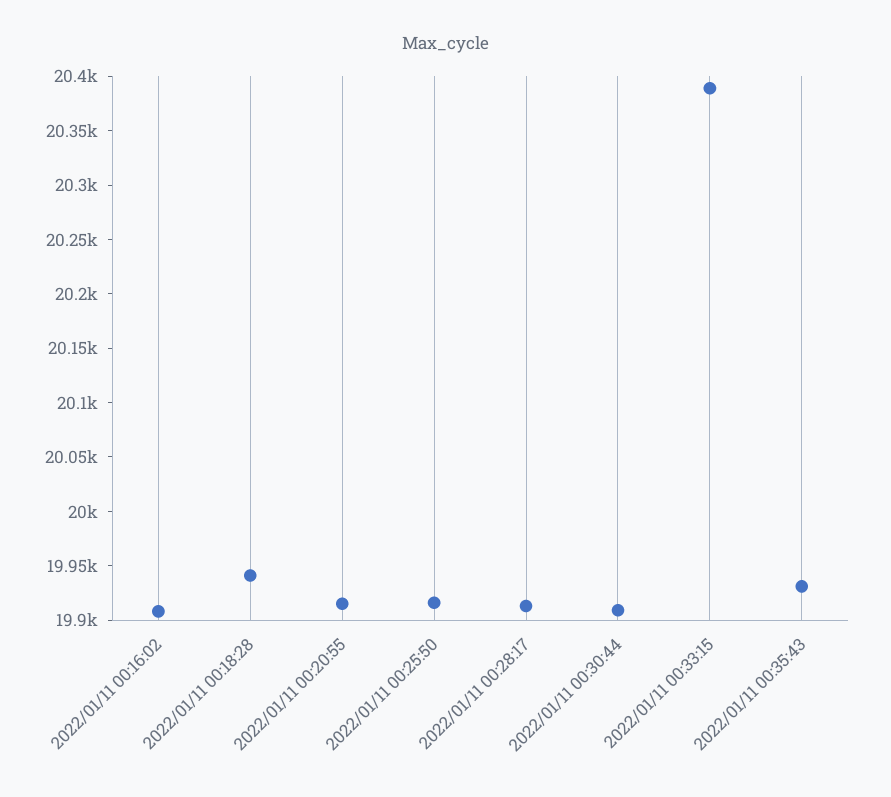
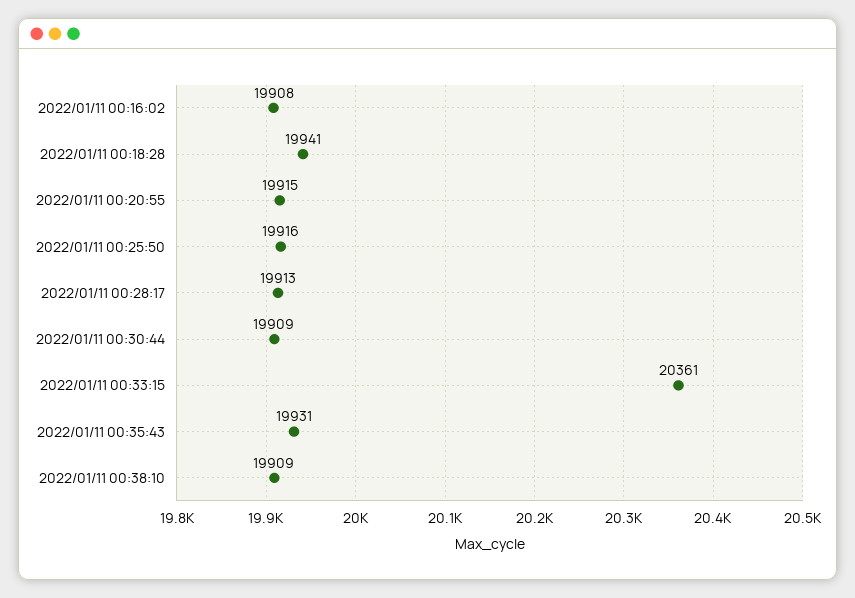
2022/01/11 00:33:15: 20390 -> 20361
2022/01/11 00:38:10: none -> 19909

